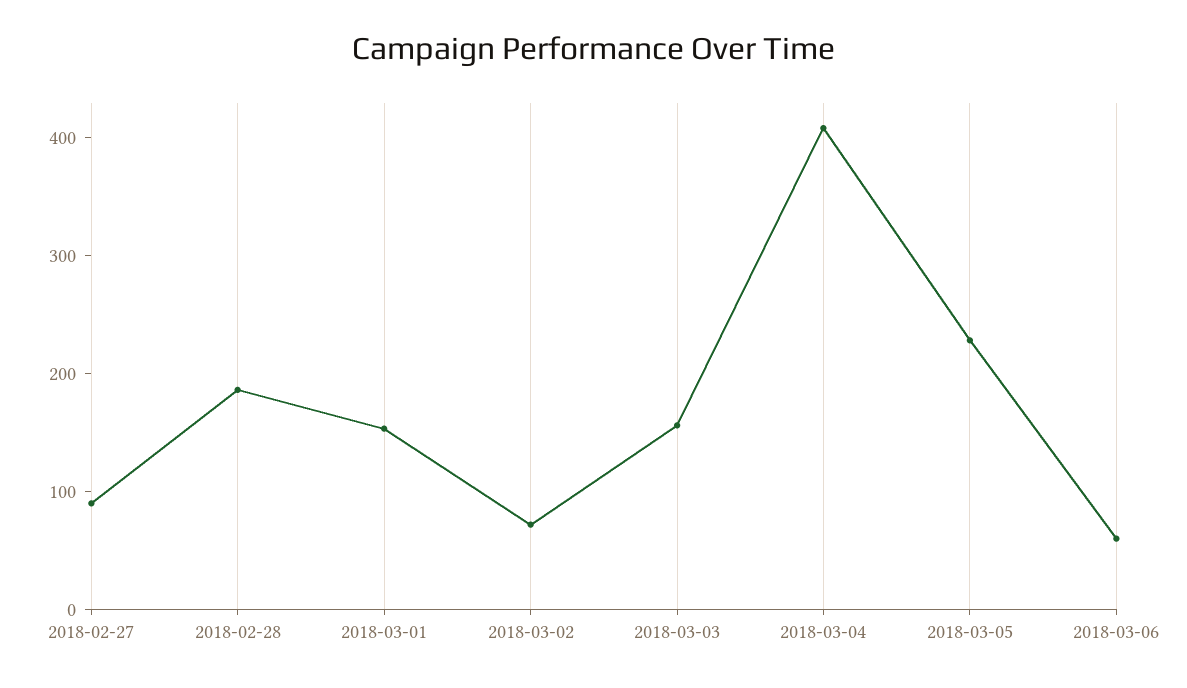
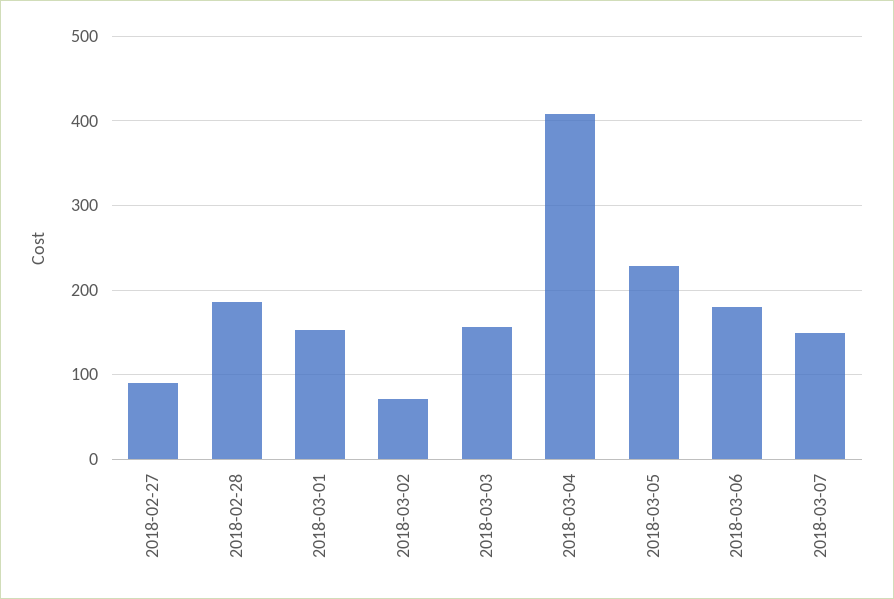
2018-03-06: 60 -> 180
2018-03-07: none -> 150

